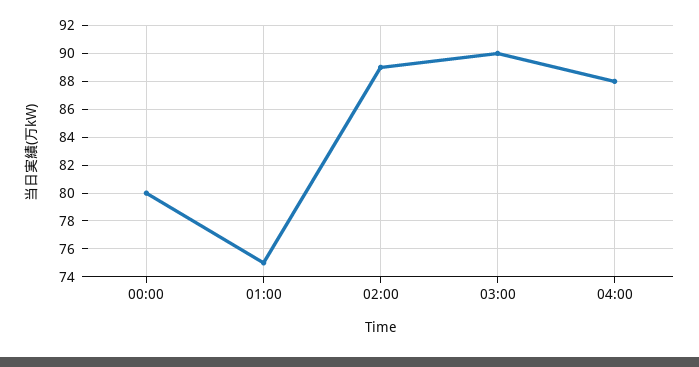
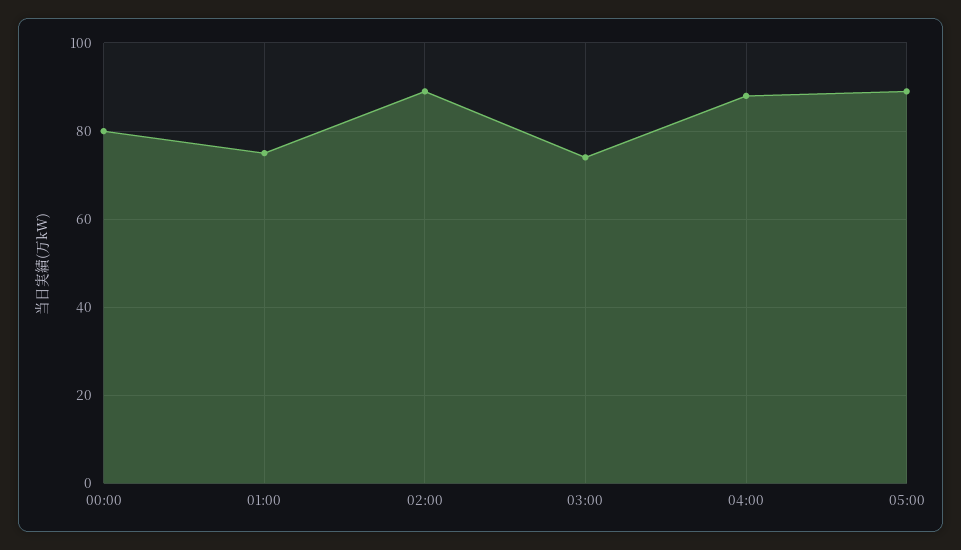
03:00: 90 -> 75
05:00: none -> 90

